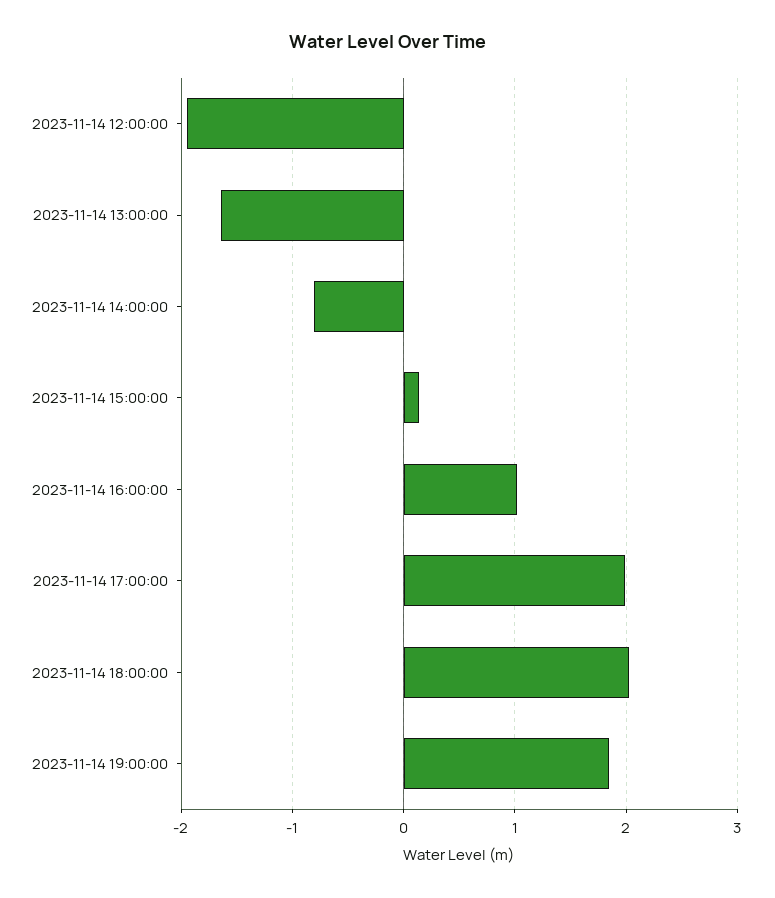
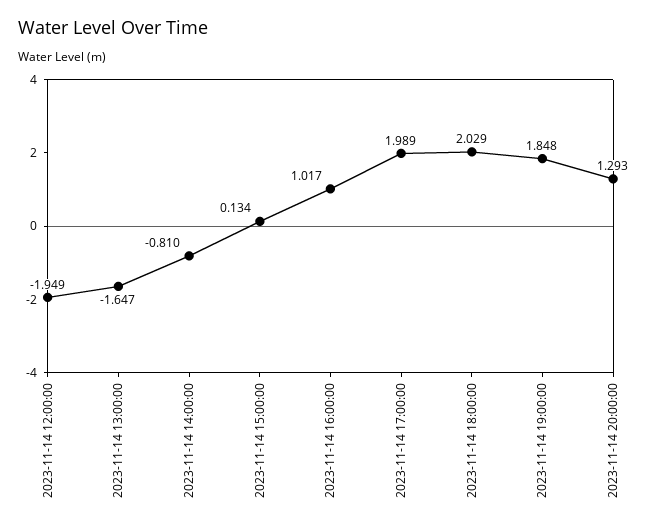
2023-11-14 20:00:00: none -> 1.293

